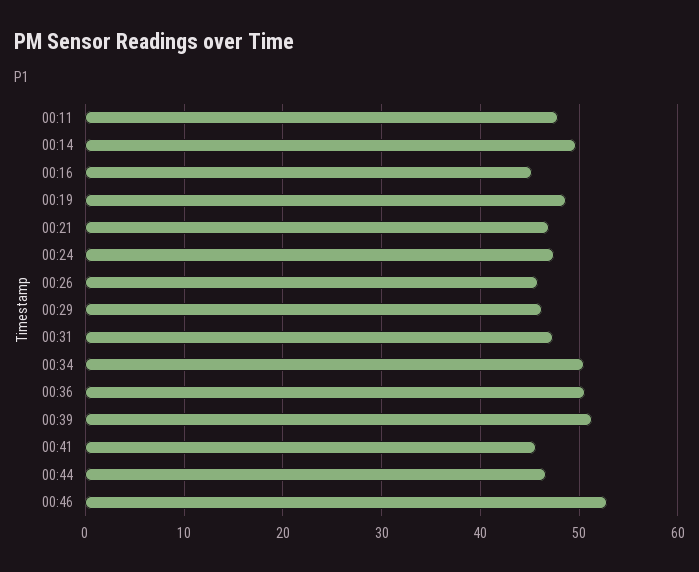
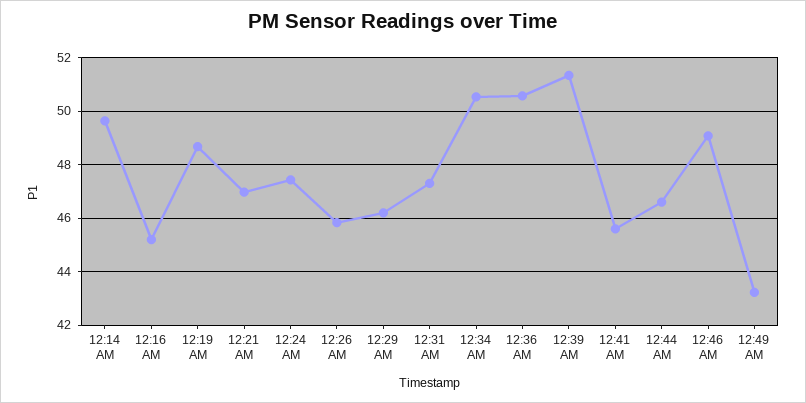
00:11: 48 -> none
00:46: 53 -> 49
12:49 AM: none -> 43.25

